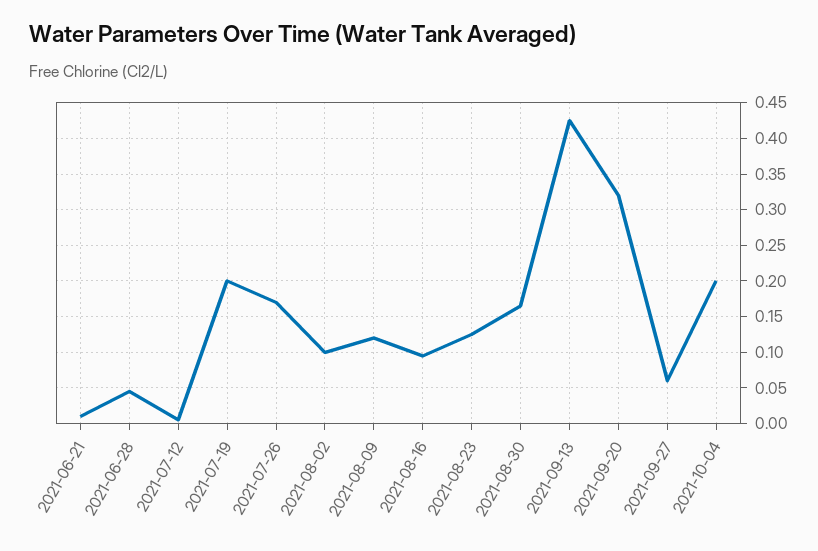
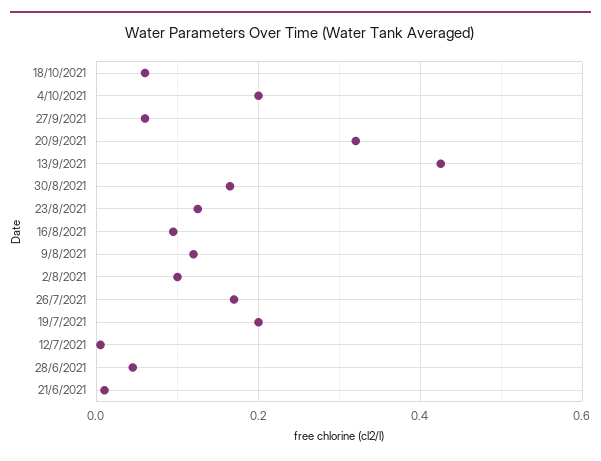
18/10/2021: none -> 0.06

